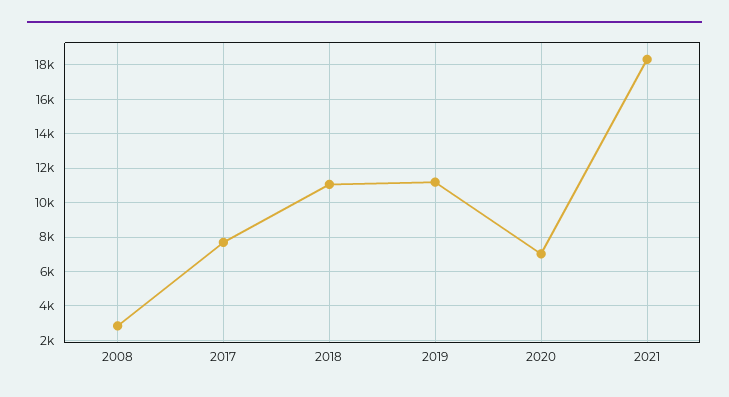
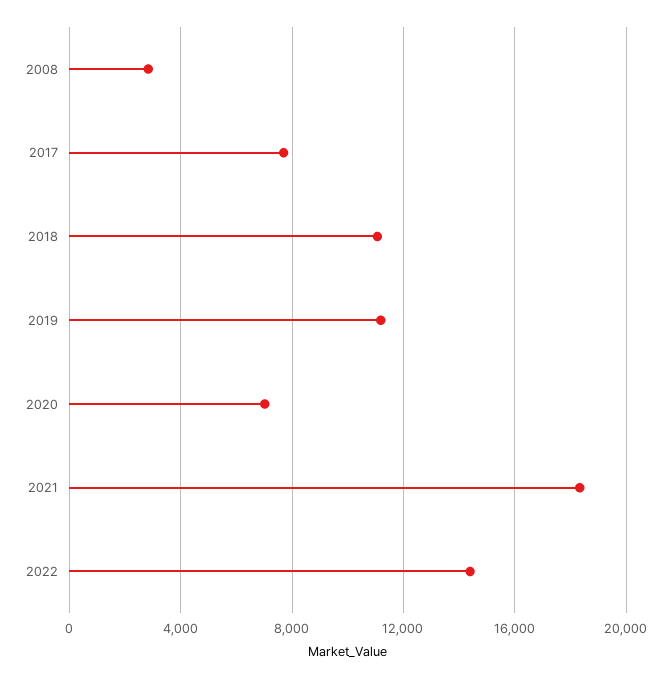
2022: none -> 14500

